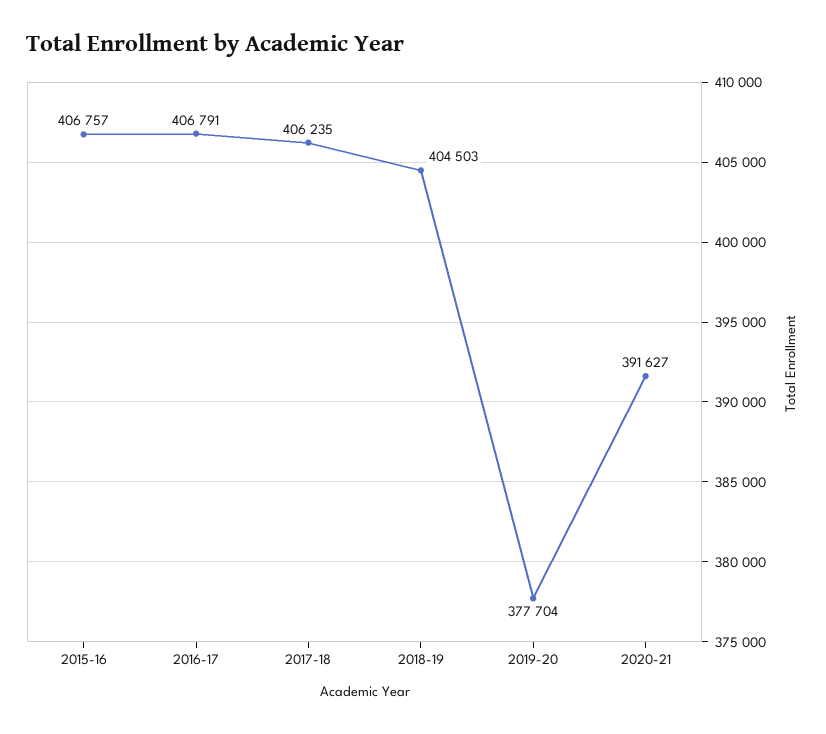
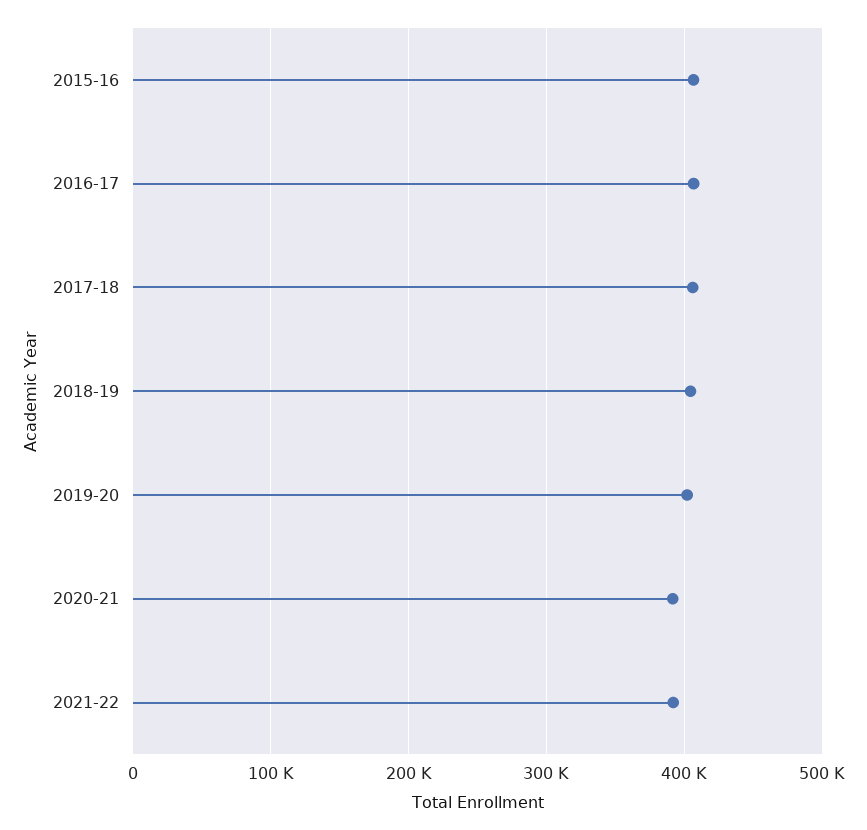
2019-20: 377704 -> 400000
2021-22: none -> 390000

